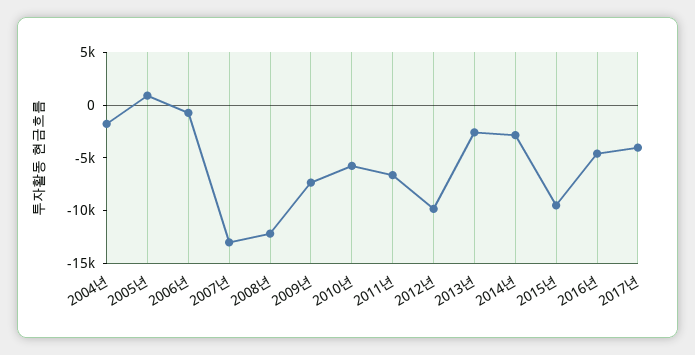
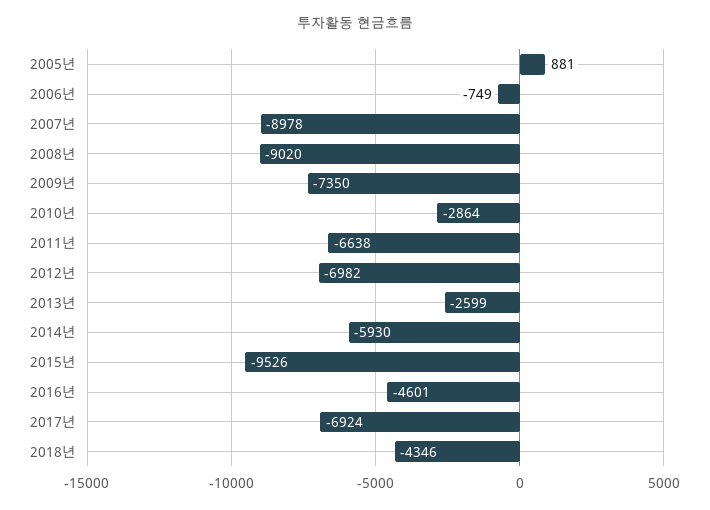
2004년: -2000 -> none
2007년: -13000 -> -8978
2008년: -12000 -> -9020
2010년: -6000 -> -2864
2012년: -10000 -> -6982
2014년: -3000 -> -5930
2017년: -4000 -> -6924
2018년: none -> -4346

